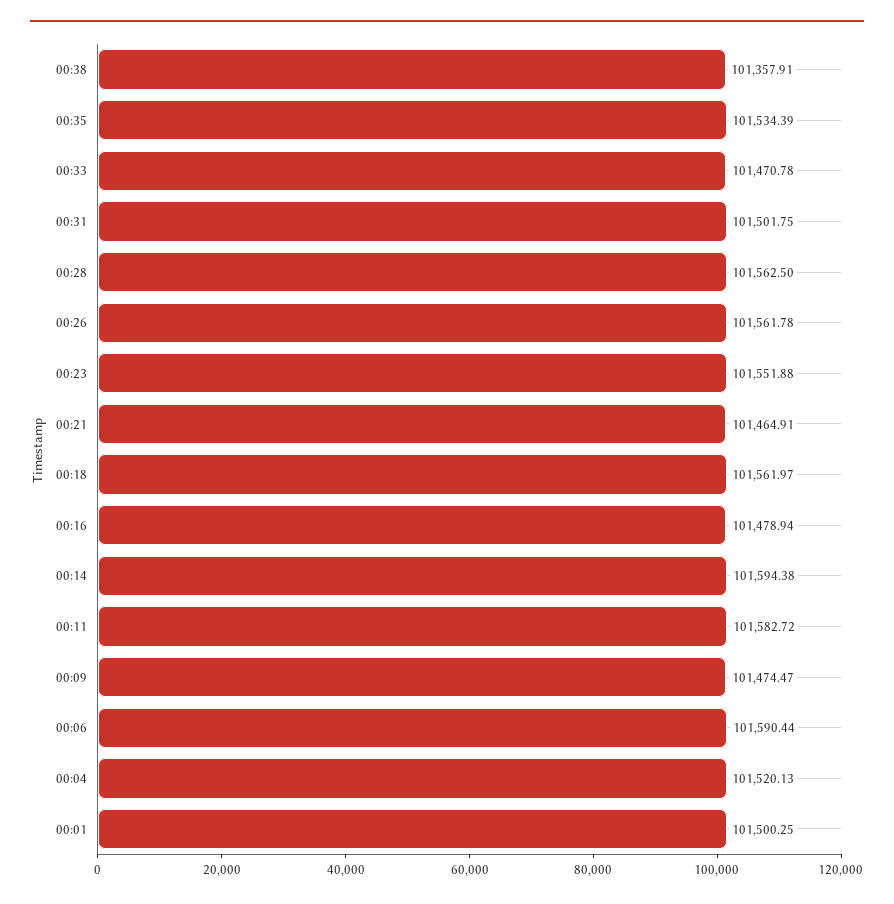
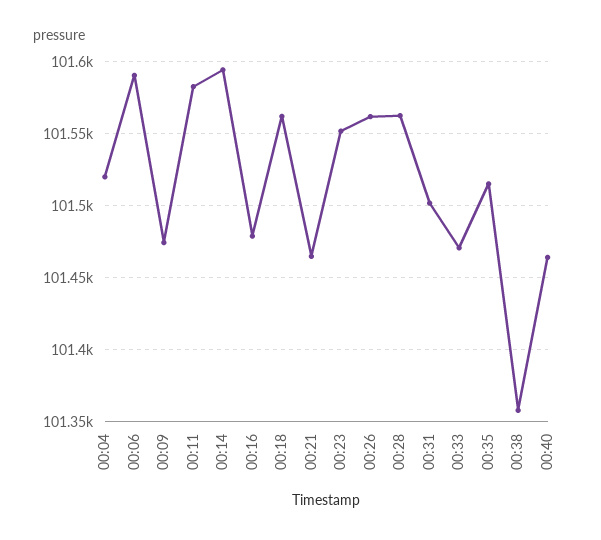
00:35: 101534.39 -> 101515
00:01: 101500.25 -> none
00:40: none -> 101465

